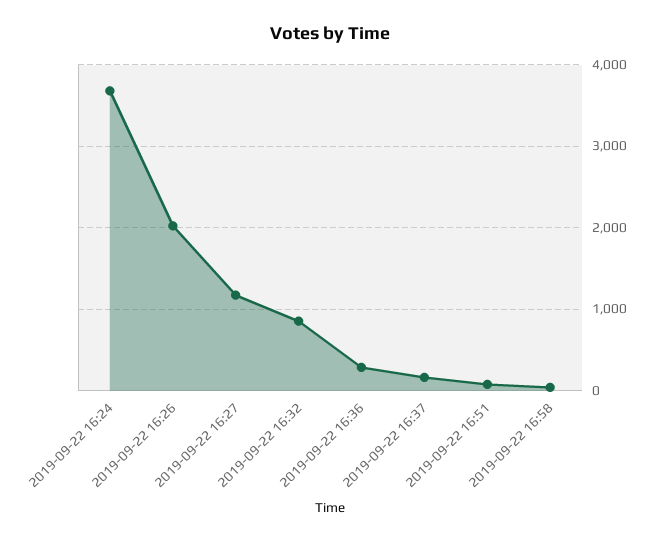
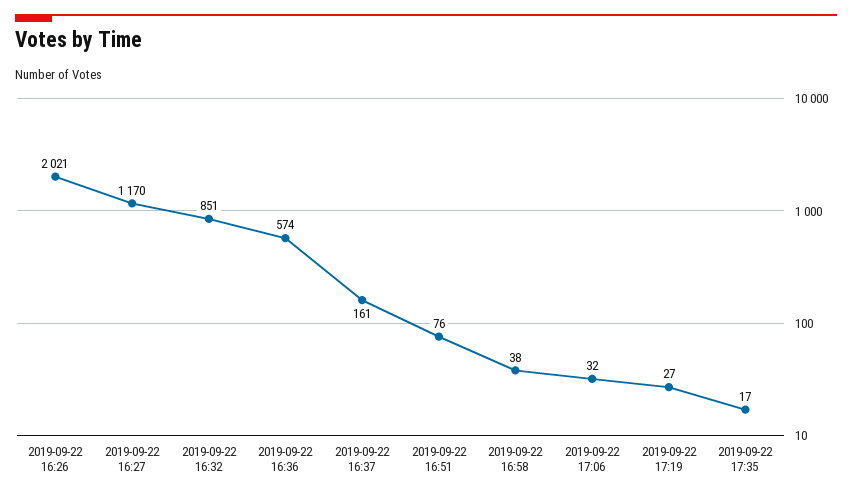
2019-09-22 16:24: 3700 -> none
2019-09-22 16:36: 300 -> 574
2019-09-22 17:06: none -> 32
2019-09-22 17:19: none -> 27
2019-09-22 17:35: none -> 17

